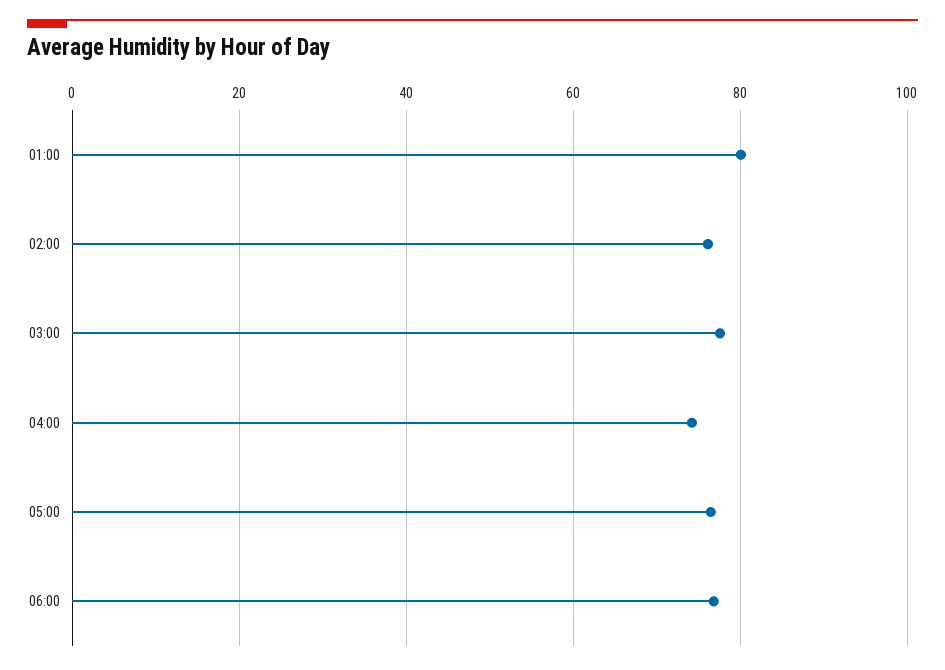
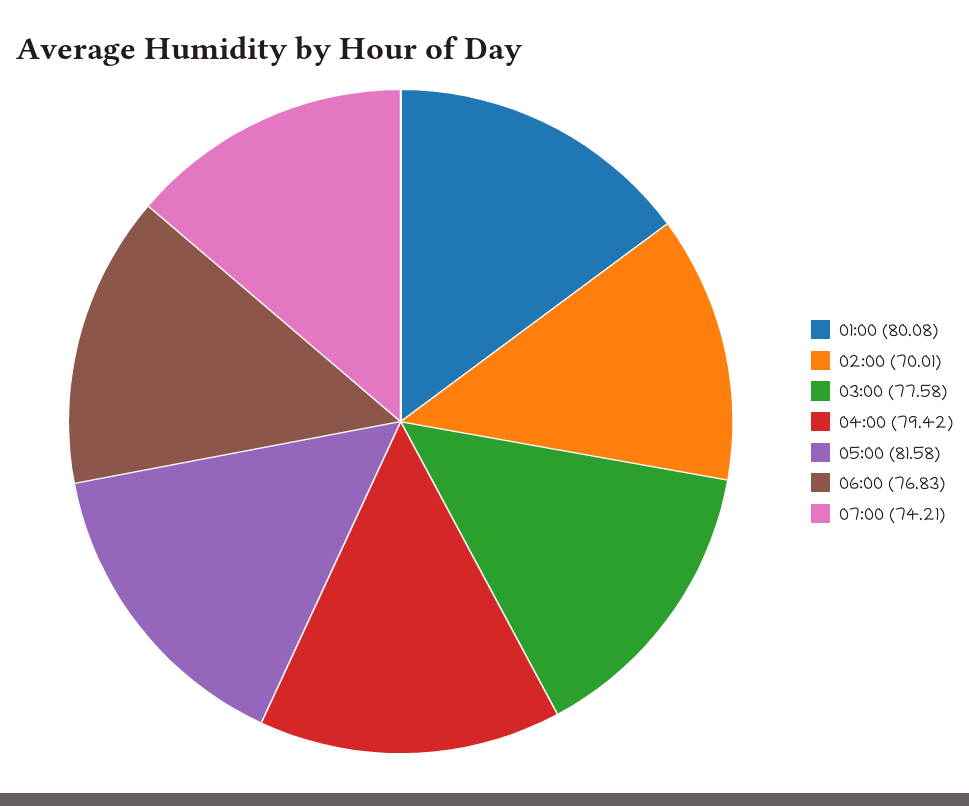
02:00: 76 -> 70.01
04:00: 74 -> 79.42
05:00: 76 -> 81.58
07:00: none -> 74.21

